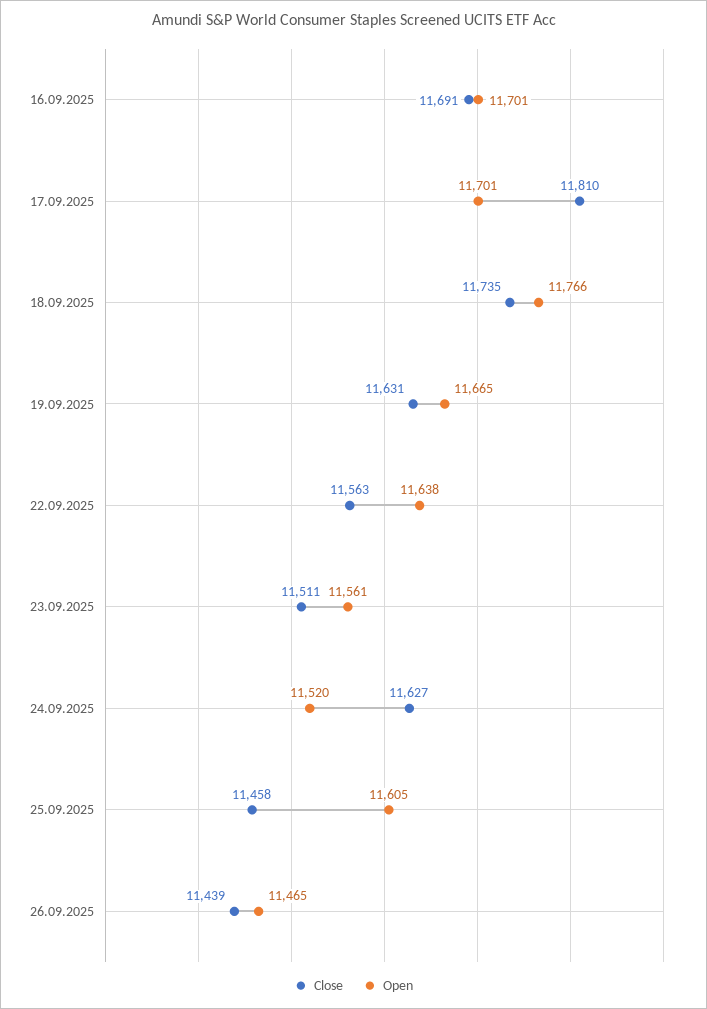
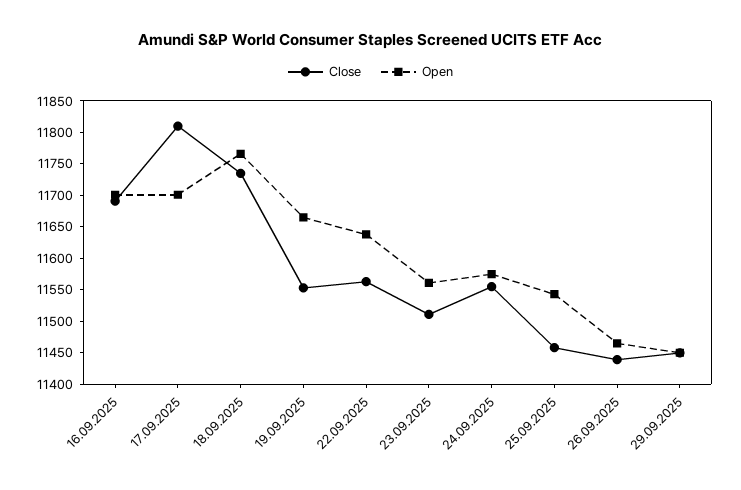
Close, 19.09.2025: 11631 -> 11550
Close, 24.09.2025: 11627 -> 11550
Open, 24.09.2025: 11520 -> 11575
Open, 25.09.2025: 11605 -> 11550
Close, 29.09.2025: none -> 11450
Open, 29.09.2025: none -> 11450

